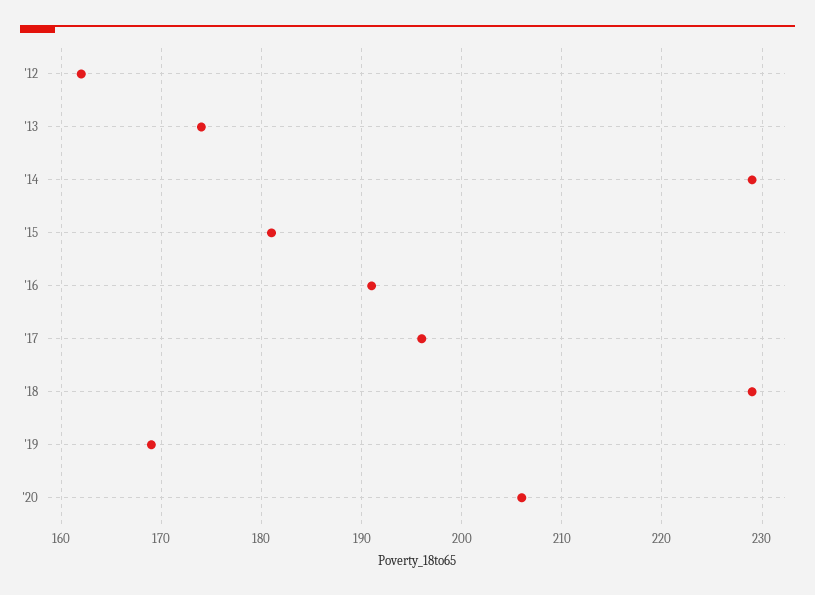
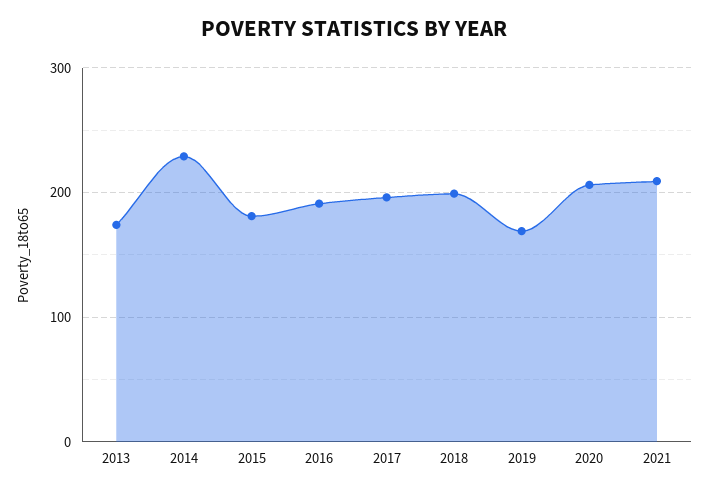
'12: 162 -> none
'18: 229 -> 200
2021: none -> 210

